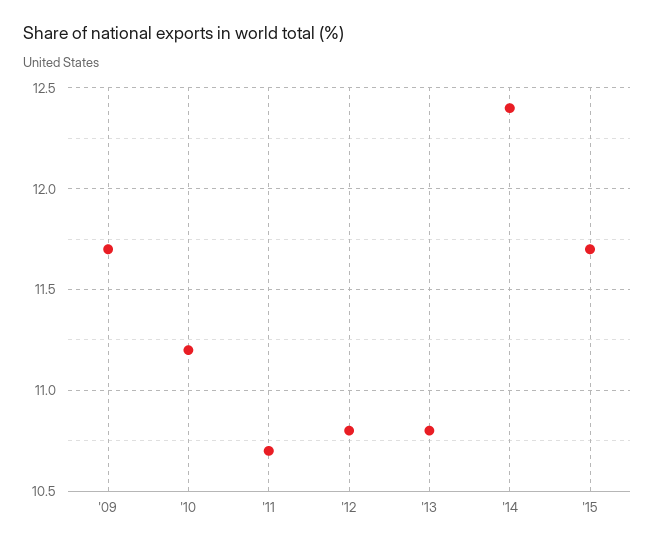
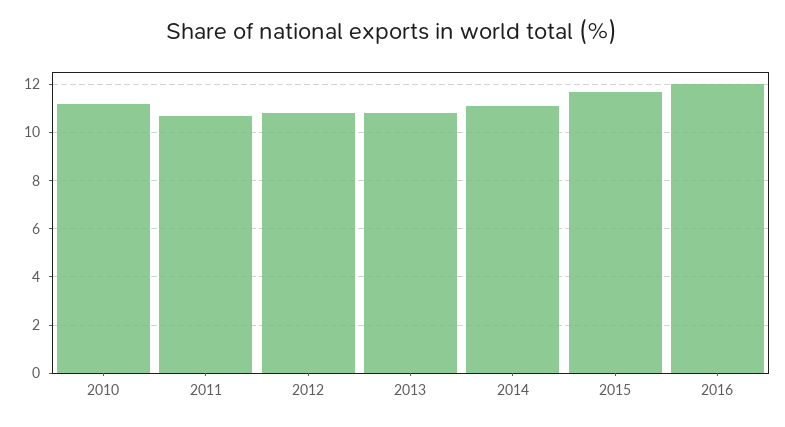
'09: 11.7 -> none
'14: 12.4 -> 11
2016: none -> 12

